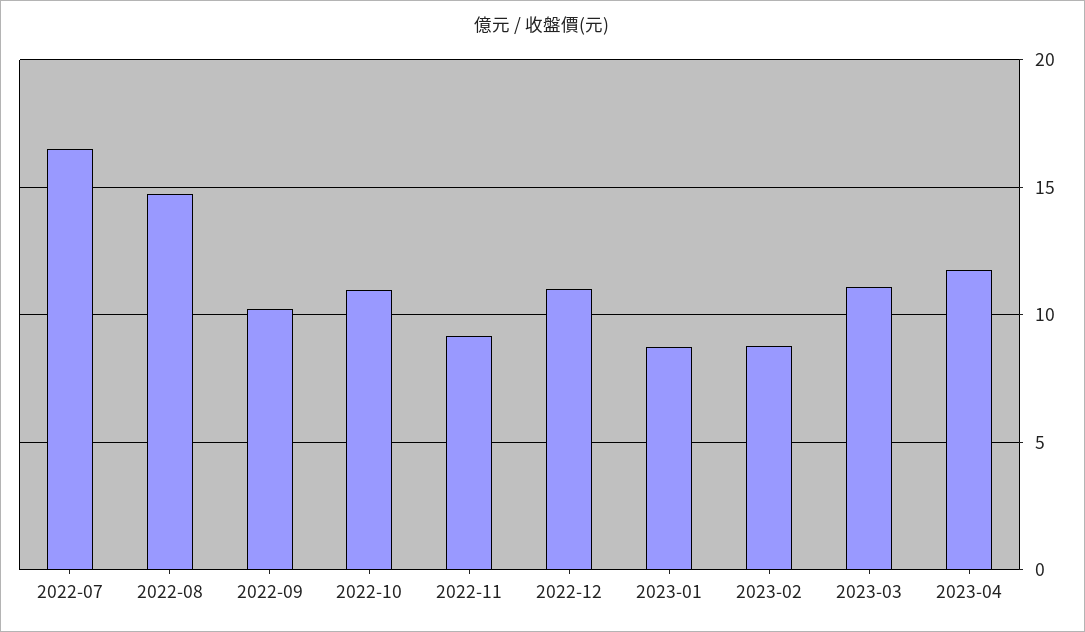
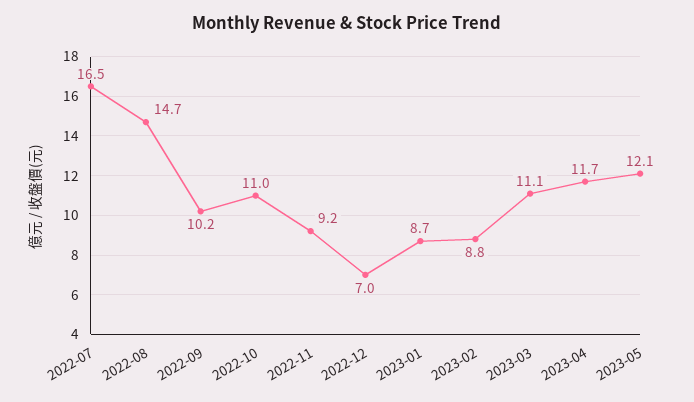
2022-12: 11 -> 7
2023-05: none -> 12.1

